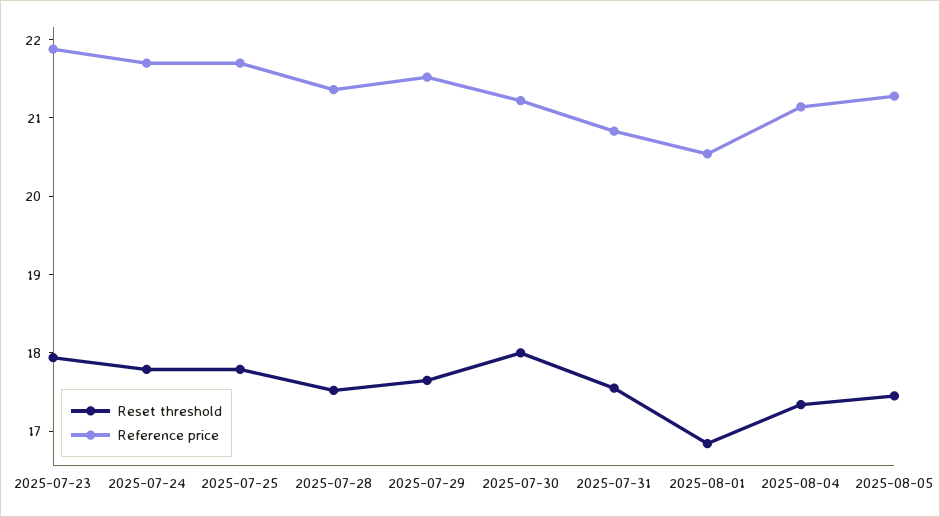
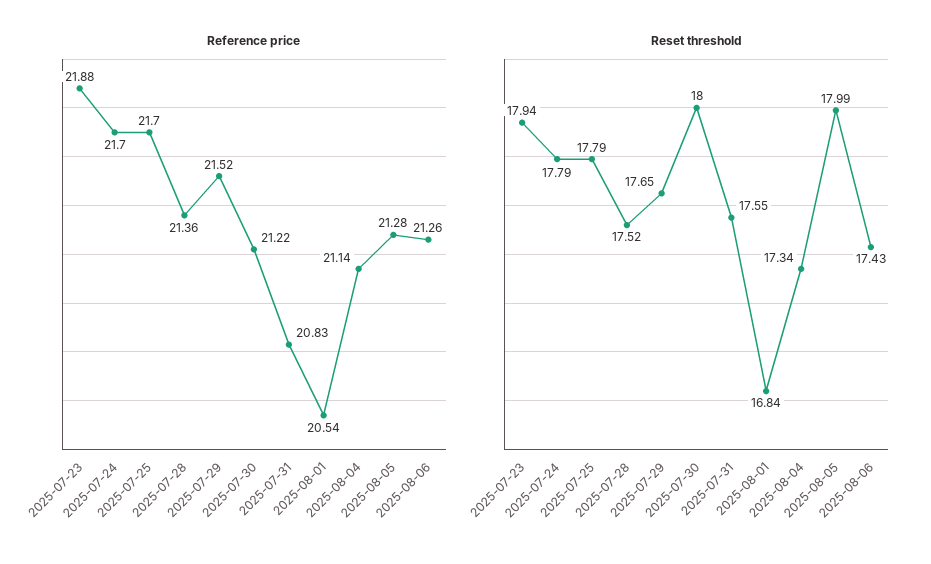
Reset threshold, 2025-08-05: 17.4 -> 17.99
Reference price, 2025-08-06: none -> 21.26
Reset threshold, 2025-08-06: none -> 17.43

